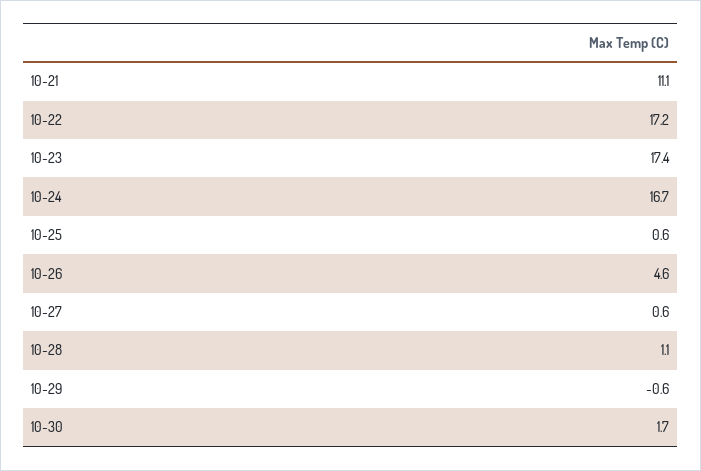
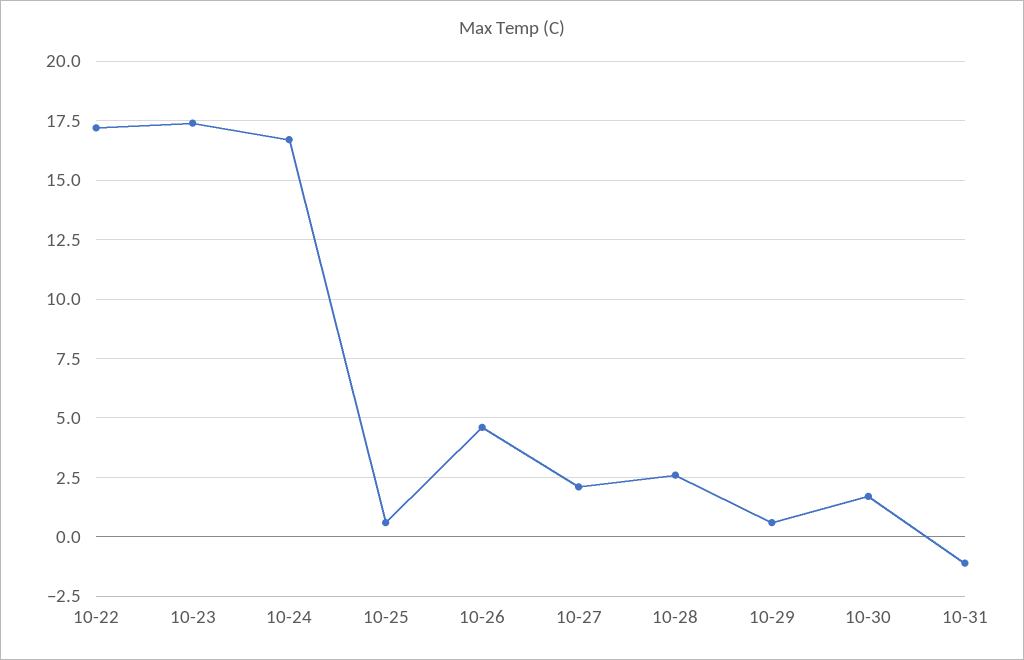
10-21: 11.1 -> none
10-27: 0.6 -> 2
10-28: 1.1 -> 2.5
10-29: -0.6 -> 0.5
10-31: none -> -1

